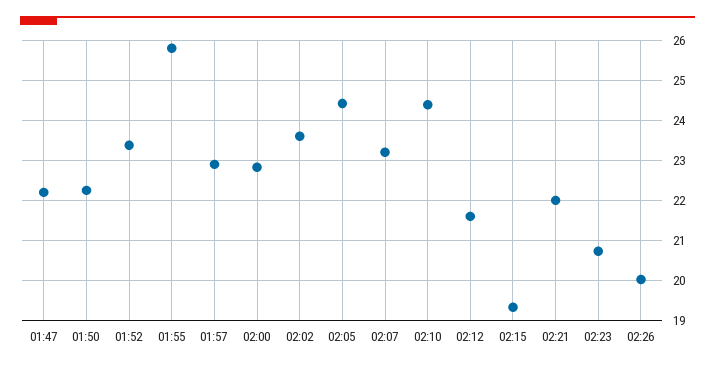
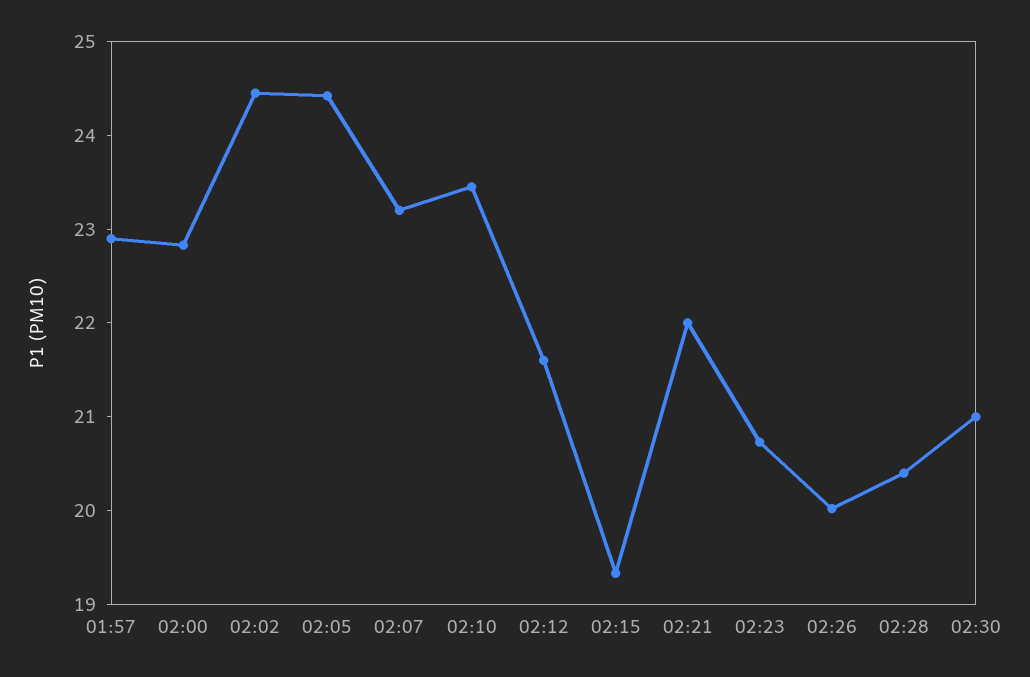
01:47: 22.2 -> none
01:50: 22.2 -> none
01:52: 23.4 -> none
01:55: 25.8 -> none
02:02: 23.6 -> 24.4
02:10: 24.4 -> 23.4
02:28: none -> 20.4
02:30: none -> 21

